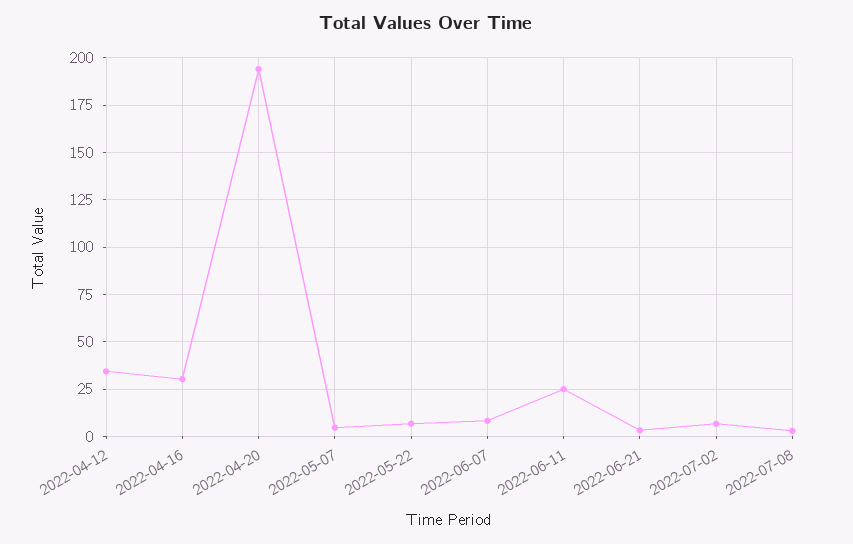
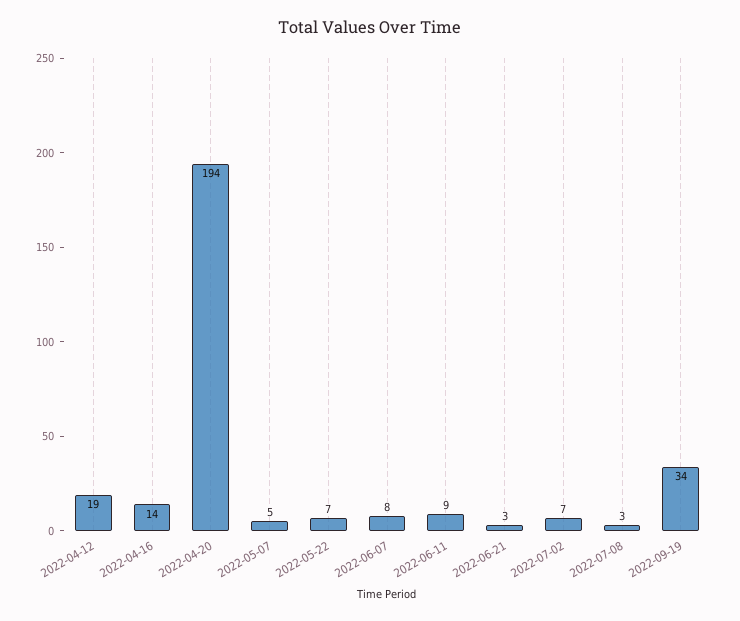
2022-04-12: 35 -> 19
2022-04-16: 30 -> 14
2022-06-11: 25 -> 9
2022-09-19: none -> 34

